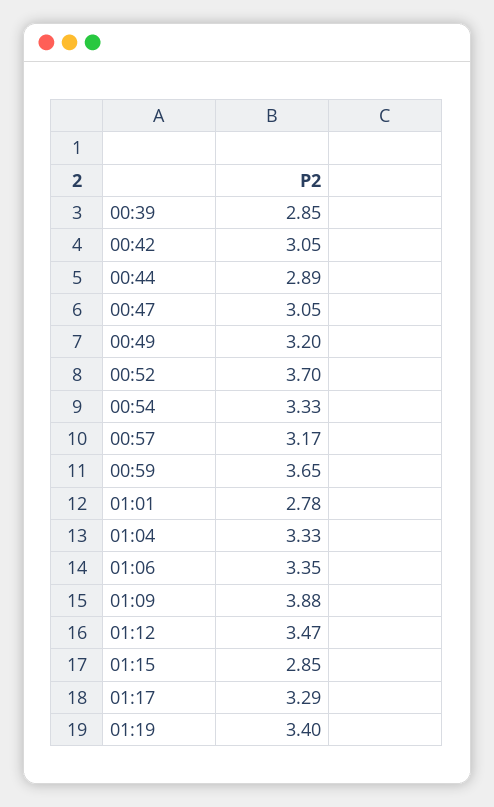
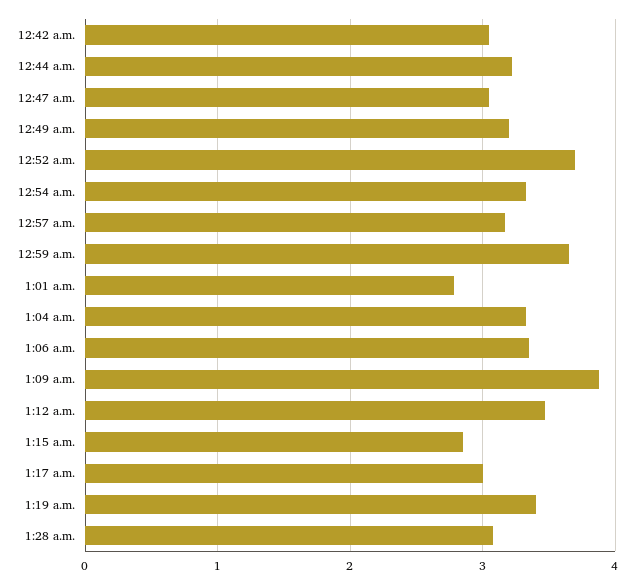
00:39: 2.85 -> none
00:44: 2.89 -> 3.2
01:17: 3.29 -> 3
1:28 a.m.: none -> 3.1

